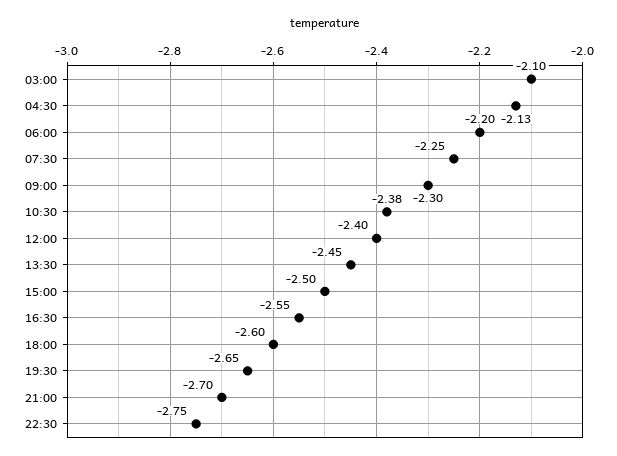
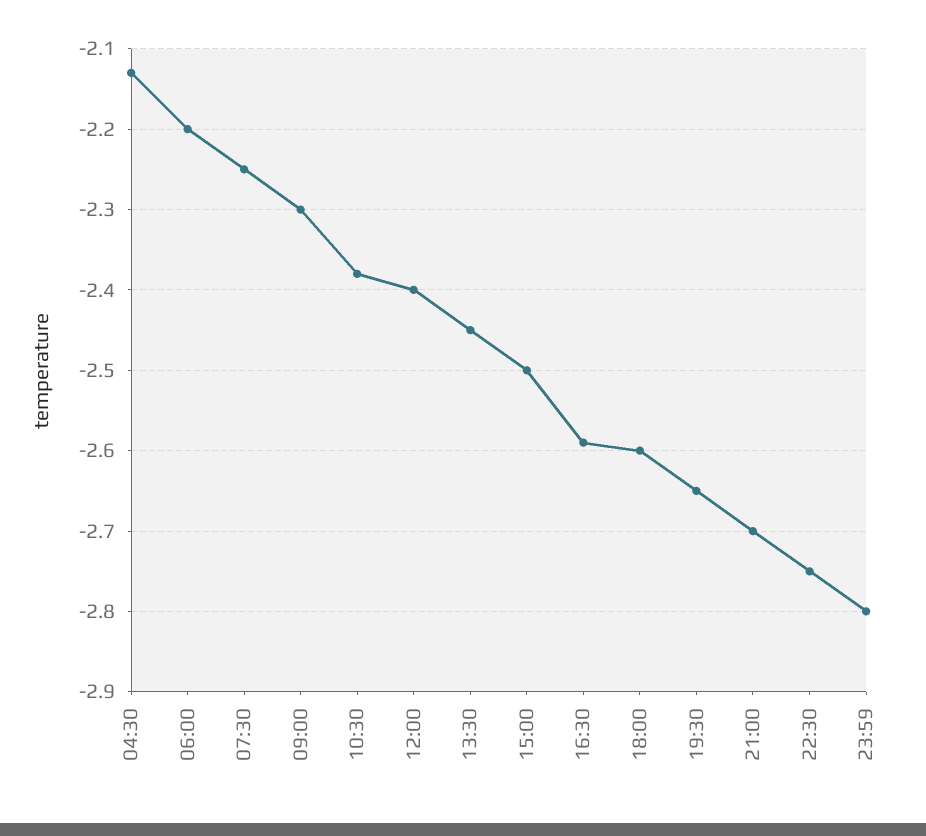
03:00: -2.1 -> none
16:30: -2.55 -> -2.59
23:59: none -> -2.8

